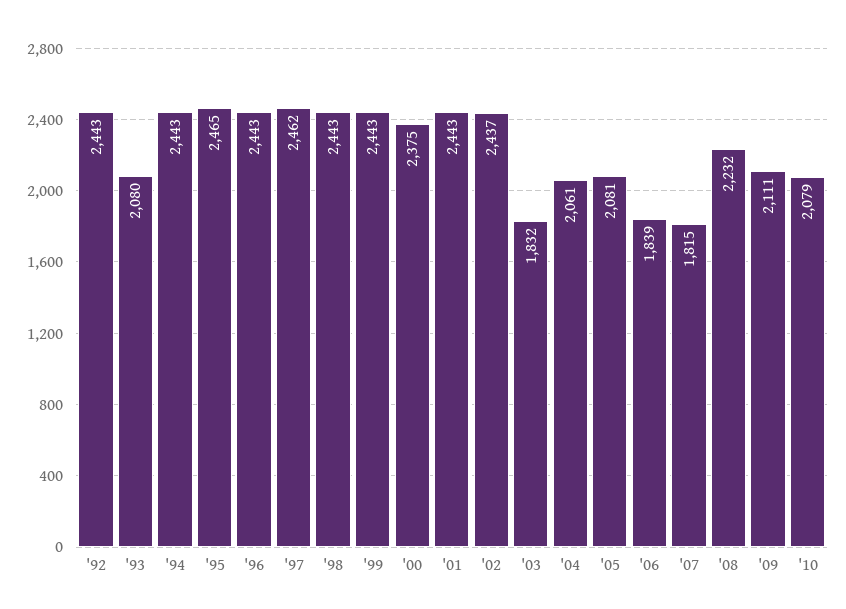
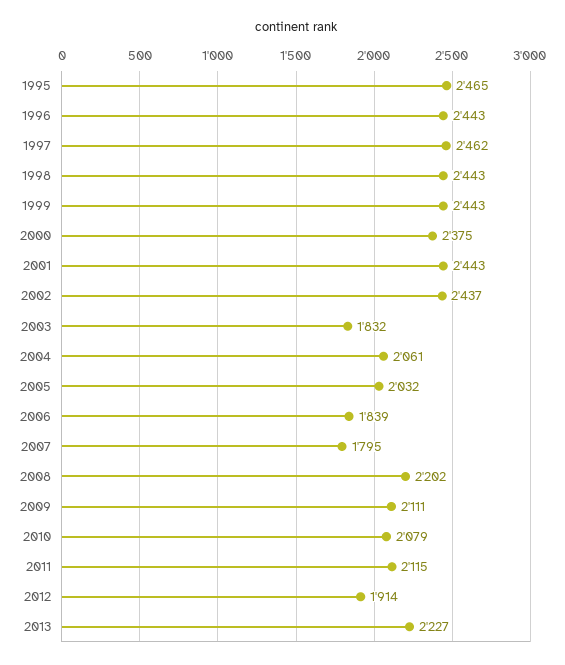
'92: 2443 -> none
'93: 2080 -> none
'94: 2443 -> none
'05: 2081 -> 2032
'07: 1815 -> 1795
'08: 2232 -> 2202
2011: none -> 2115
2012: none -> 1914
2013: none -> 2227

